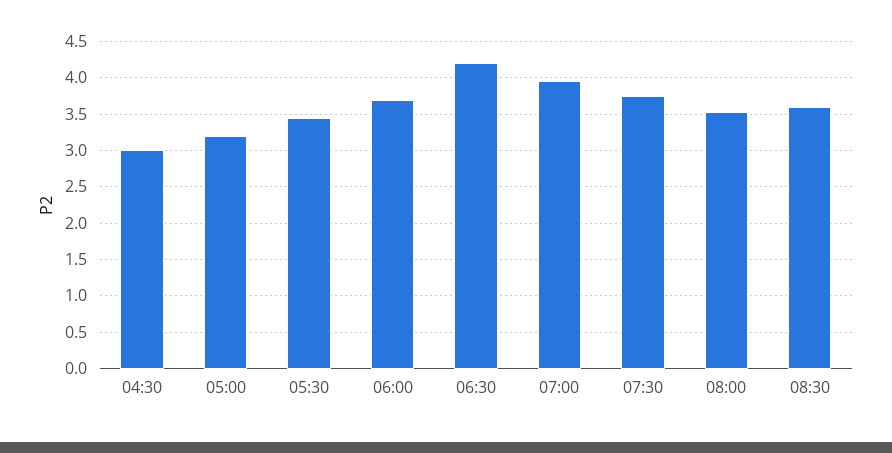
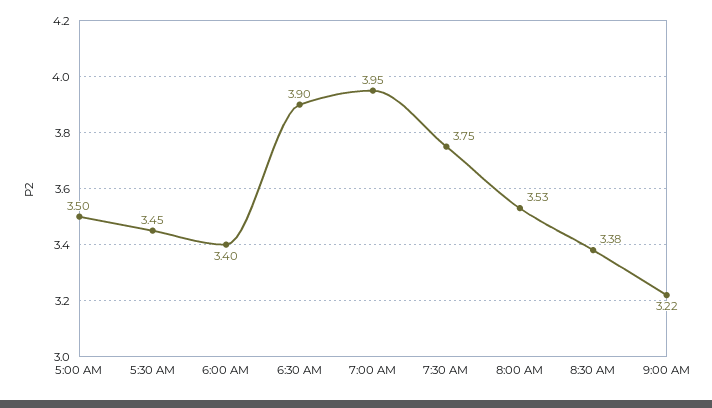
04:30: 3 -> none
05:00: 3.2 -> 3.5
06:00: 3.7 -> 3.4
06:30: 4.2 -> 3.9
08:30: 3.6 -> 3.38
9:00 AM: none -> 3.22

